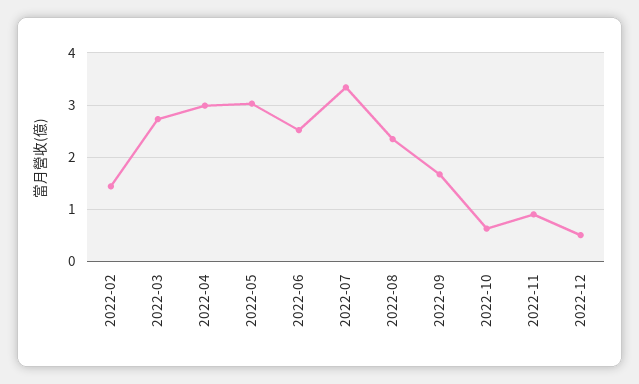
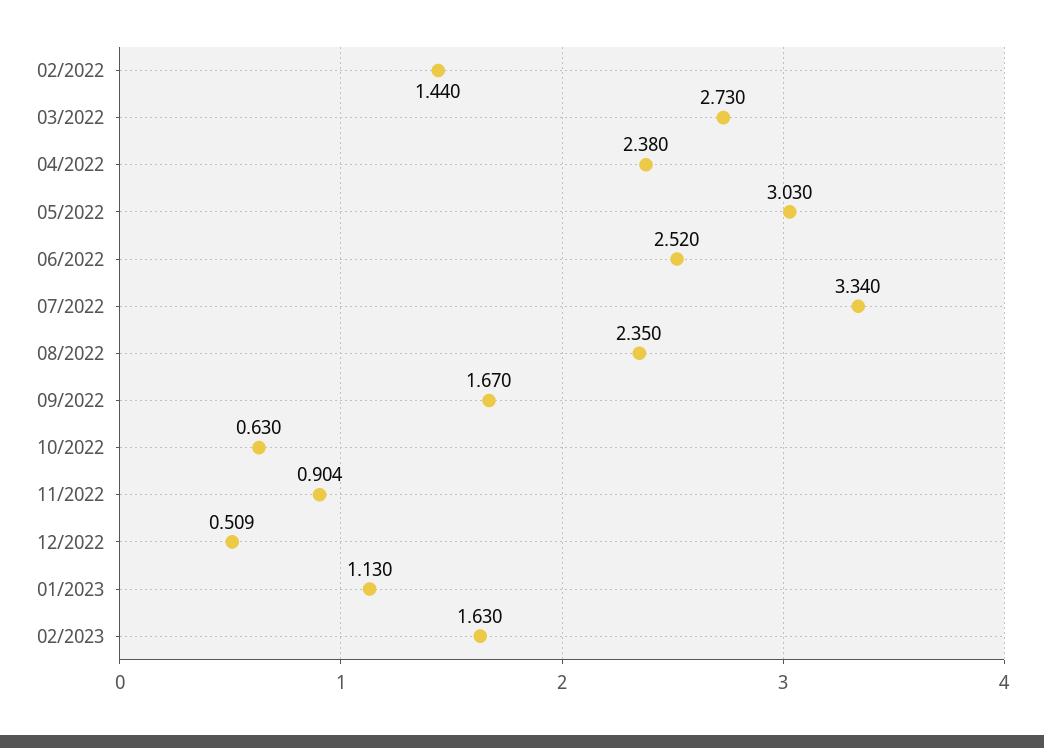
2022-04: 3 -> 2.38
01/2023: none -> 1.13
02/2023: none -> 1.63

